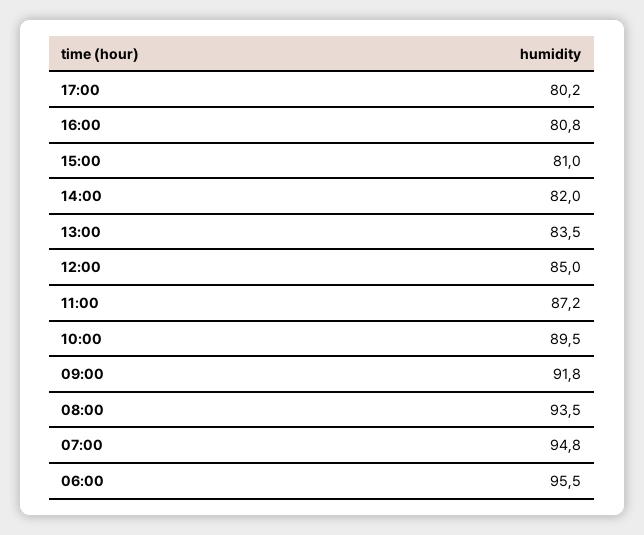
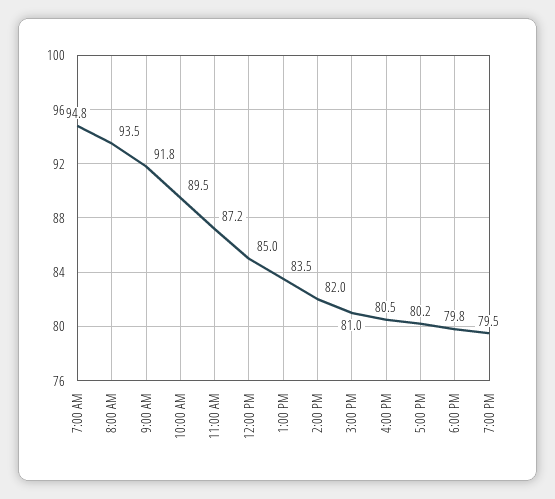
16:00: 80.8 -> 80.5
06:00: 95.5 -> none
6:00 PM: none -> 79.8
7:00 PM: none -> 79.5

